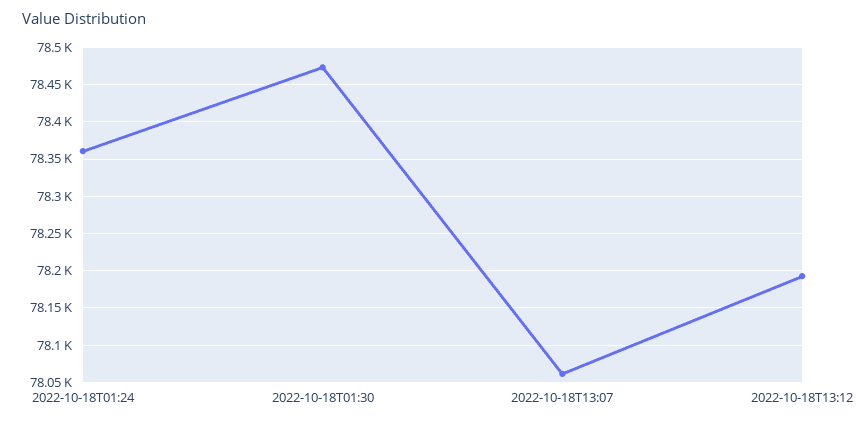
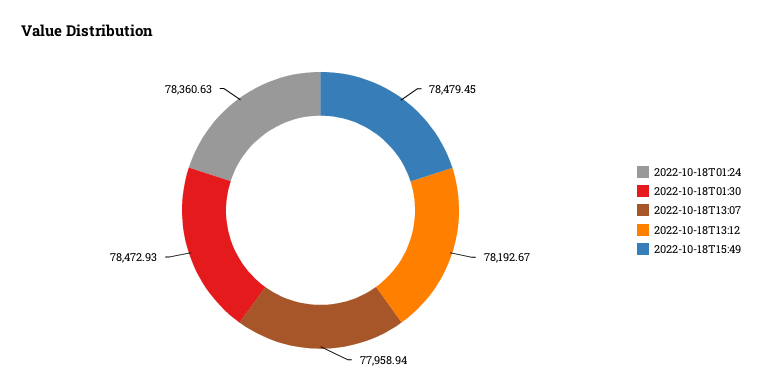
2022-10-18T13:07: 78060 -> 77958.94
2022-10-18T15:49: none -> 78479.45

